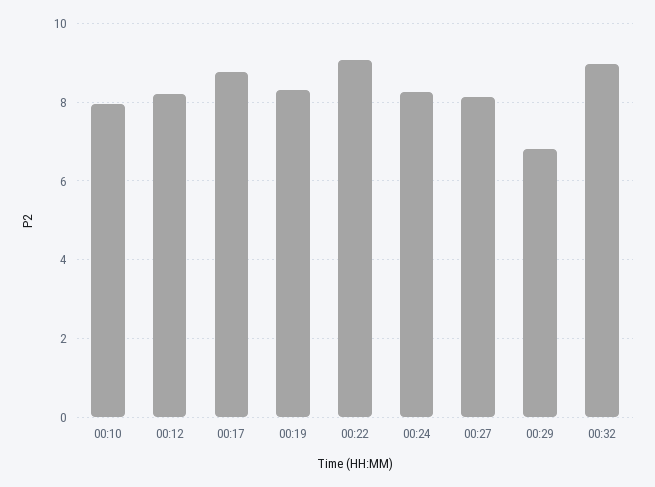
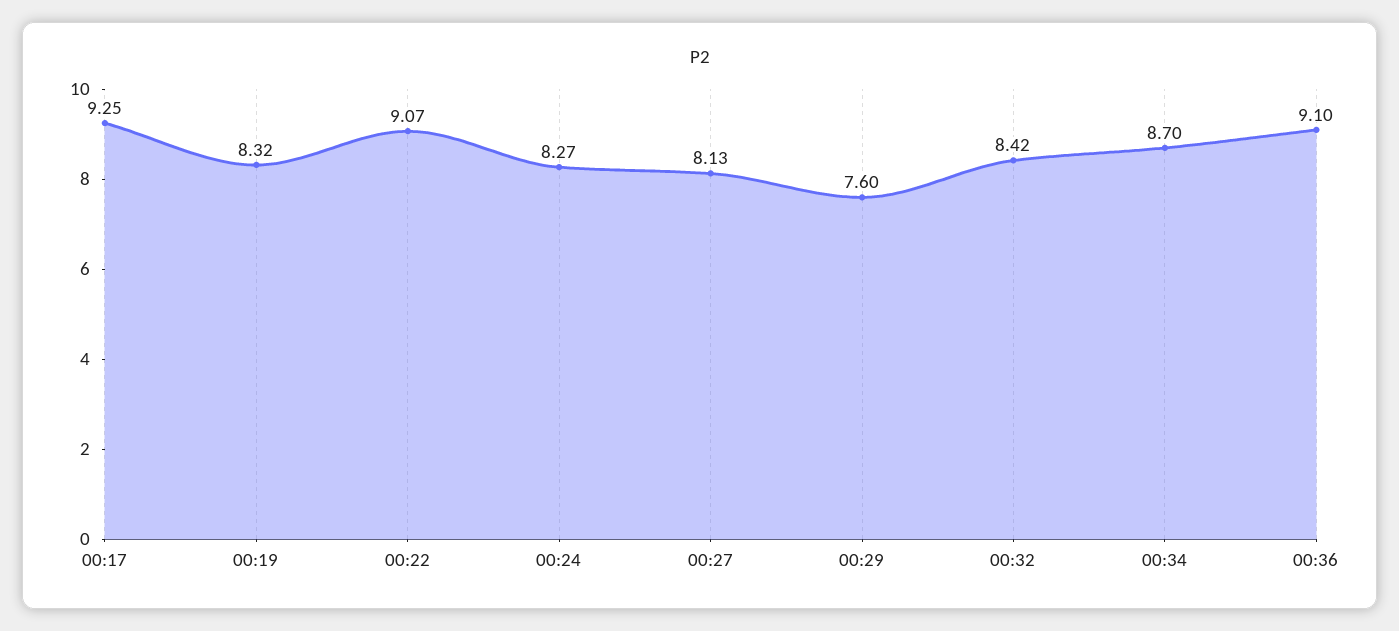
00:10: 8 -> none
00:12: 8.2 -> none
00:17: 8.8 -> 9.25
00:29: 6.8 -> 7.6
00:32: 9 -> 8.42
00:34: none -> 8.7
00:36: none -> 9.1

